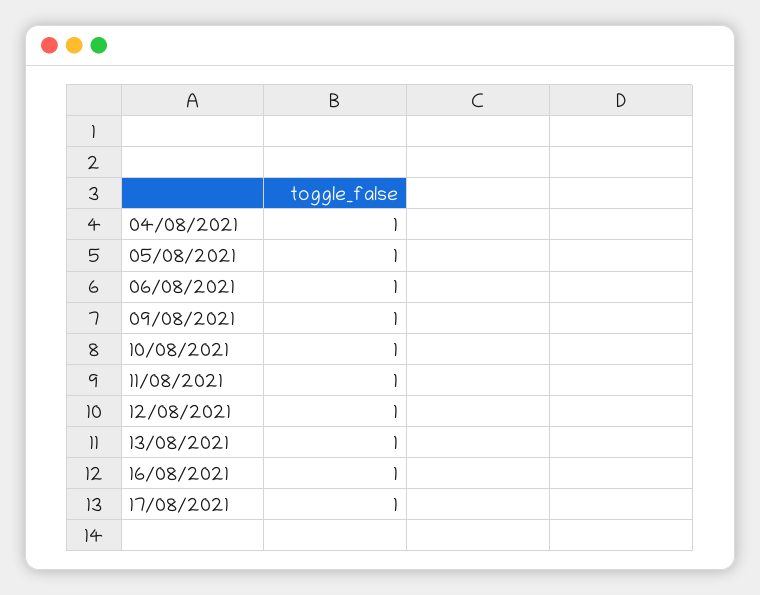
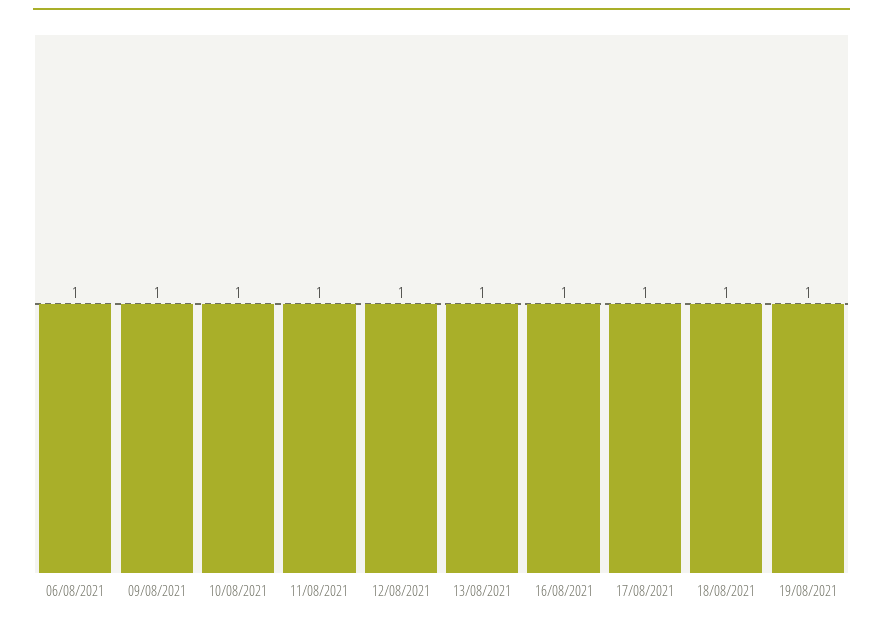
04/08/2021: 1 -> none
05/08/2021: 1 -> none
18/08/2021: none -> 1
19/08/2021: none -> 1

